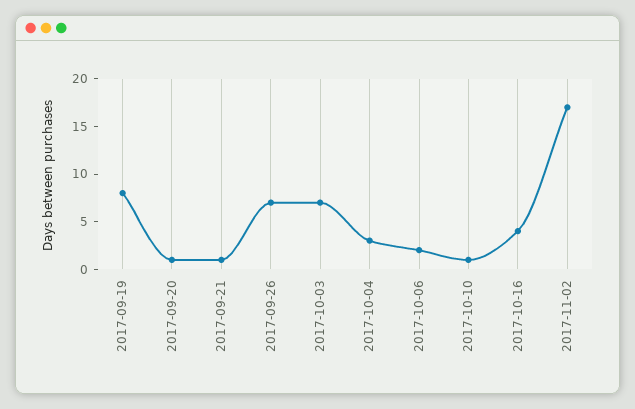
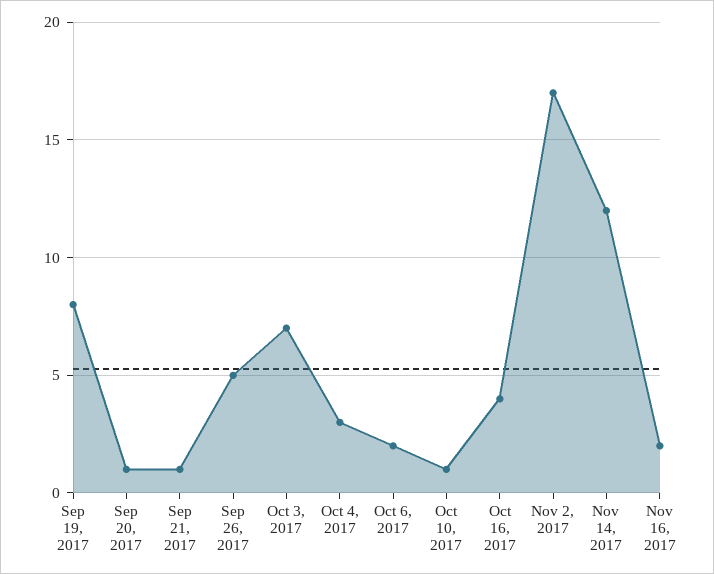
2017-09-26: 7 -> 5
Nov 14, 2017: none -> 12
Nov 16, 2017: none -> 2

